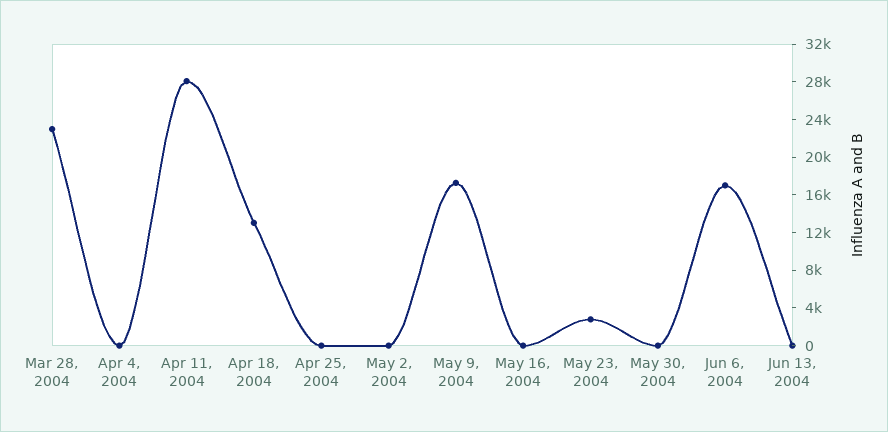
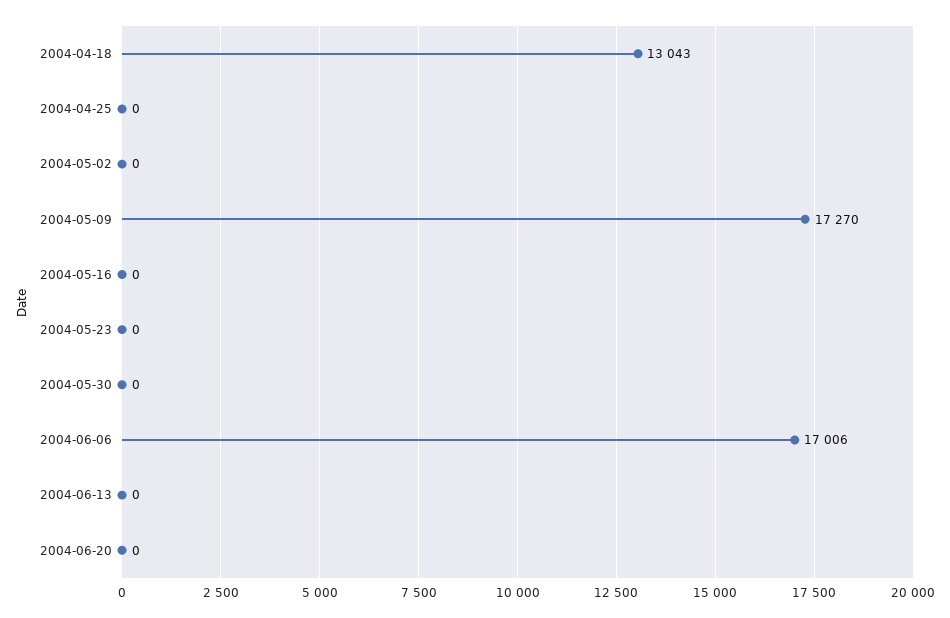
Mar 28, 2004: 23000 -> none
Apr 4, 2004: 0 -> none
Apr 11, 2004: 28000 -> none
May 23, 2004: 3000 -> 0
2004-06-20: none -> 0

